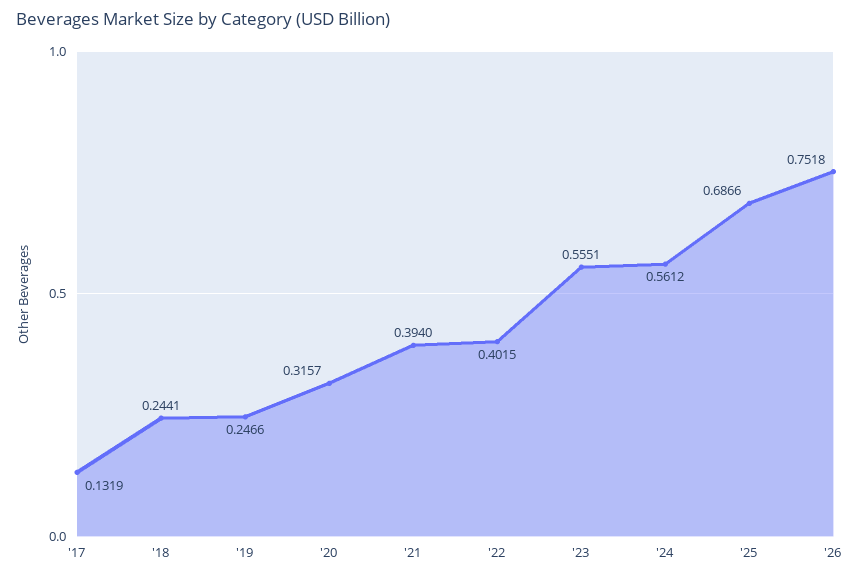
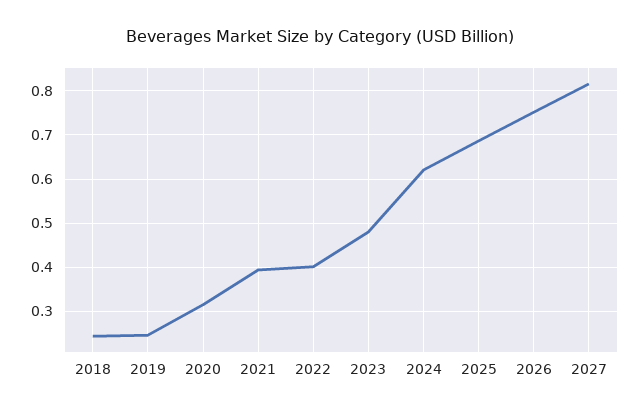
'17: 0.1319 -> none
'23: 0.5551 -> 0.48
'24: 0.5612 -> 0.62
2027: none -> 0.82

